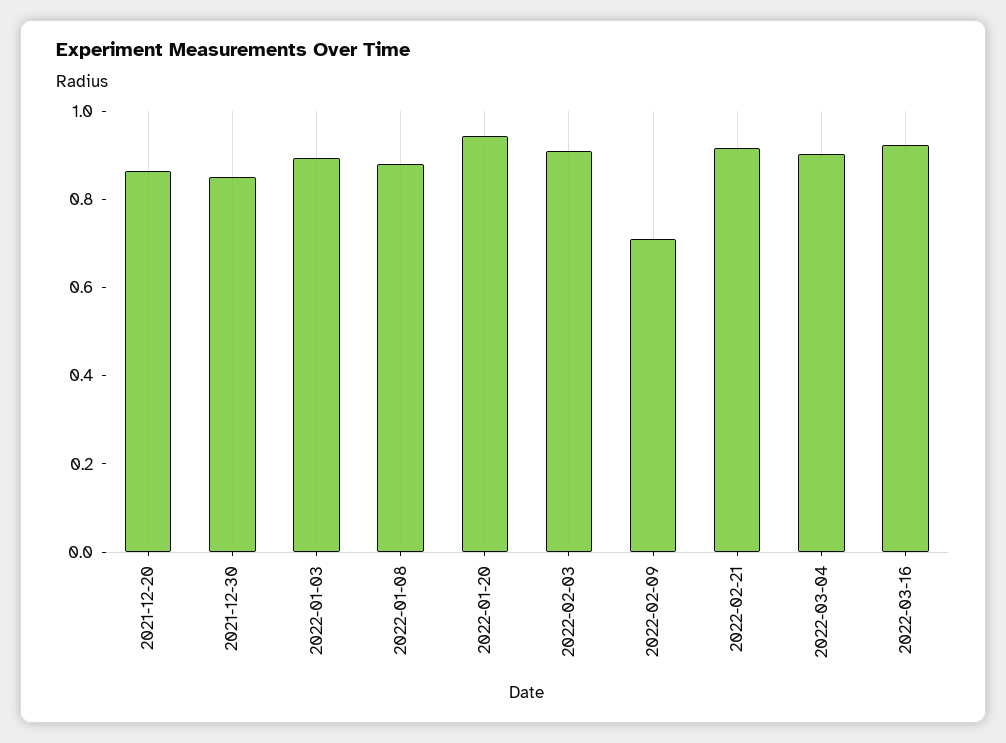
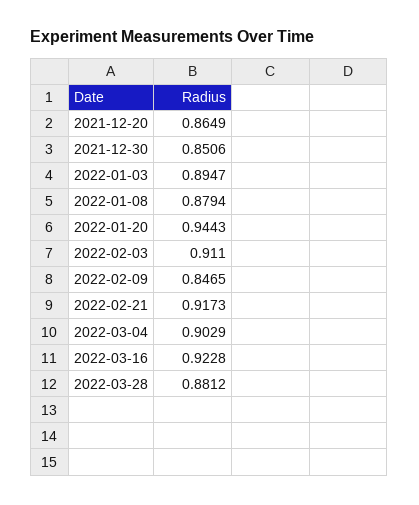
2022-02-09: 0.7 -> 0.8465
2022-03-28: none -> 0.8812

